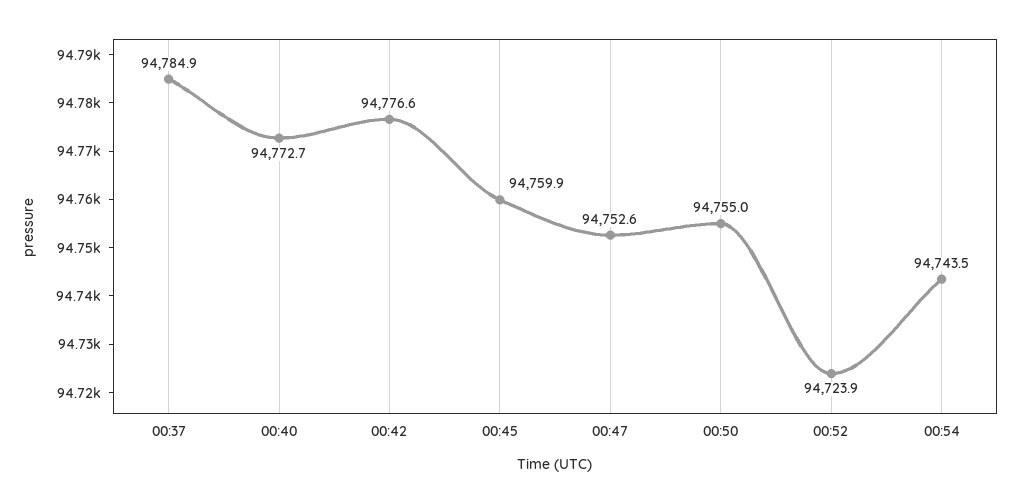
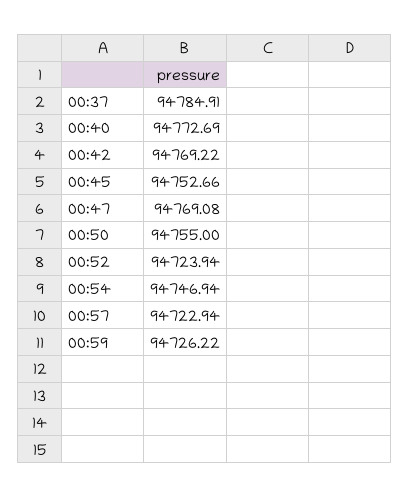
00:42: 94776.6 -> 94769.22
00:45: 94759.9 -> 94752.66
00:47: 94752.6 -> 94769.08
00:54: 94743.5 -> 94746.94
00:57: none -> 94722.94
00:59: none -> 94726.22

